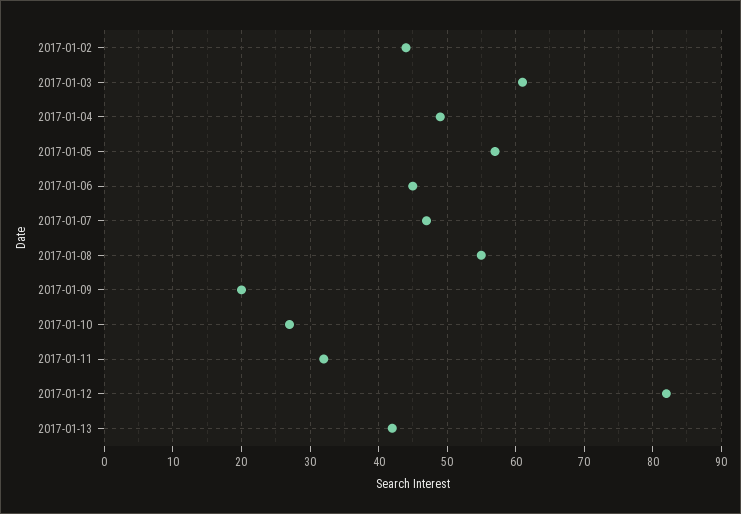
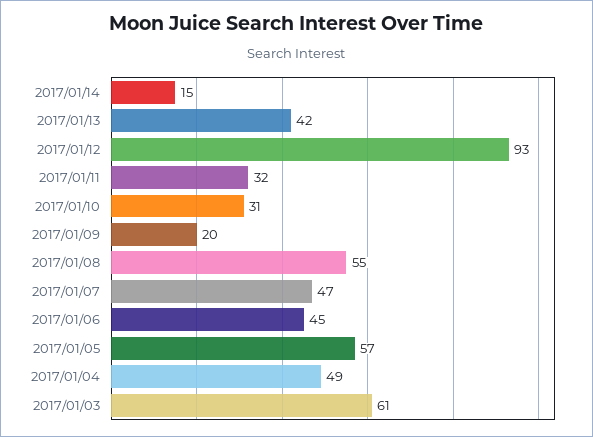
2017-01-02: 44 -> none
2017-01-10: 27 -> 31
2017-01-12: 82 -> 93
2017/01/14: none -> 15

